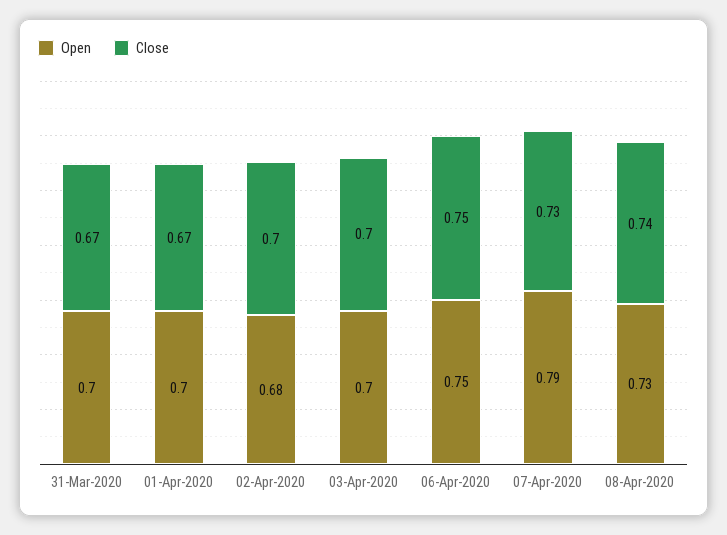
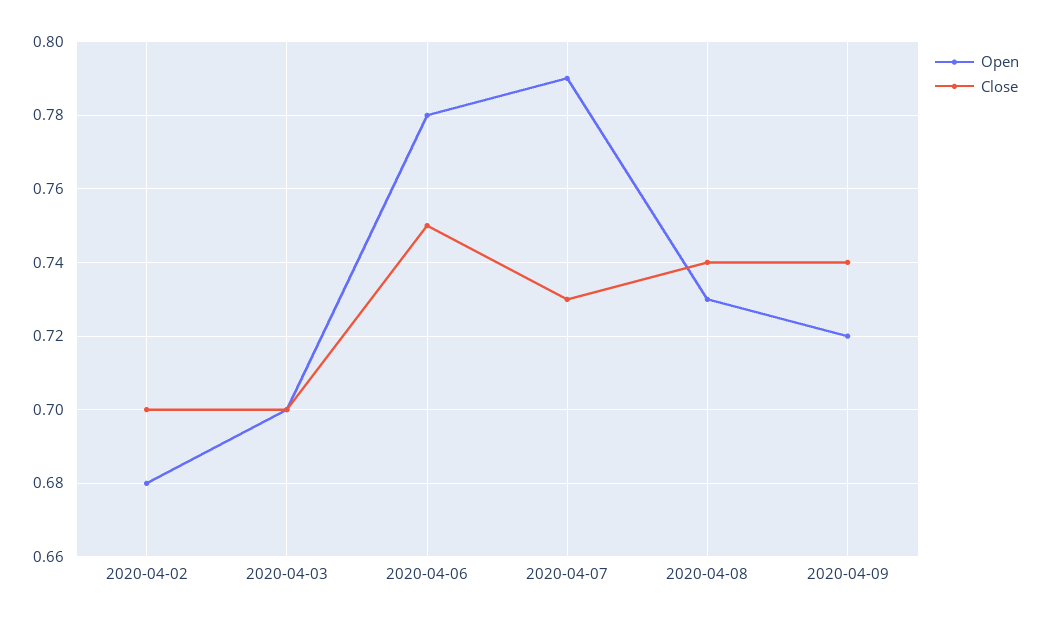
Open, 31-Mar-2020: 0.7 -> none
Close, 31-Mar-2020: 0.67 -> none
Open, 01-Apr-2020: 0.7 -> none
Close, 01-Apr-2020: 0.67 -> none
Open, 06-Apr-2020: 0.75 -> 0.78
Open, 2020-04-09: none -> 0.72
Close, 2020-04-09: none -> 0.74

